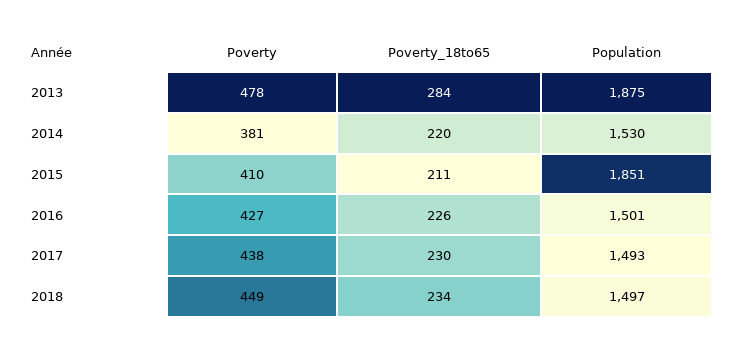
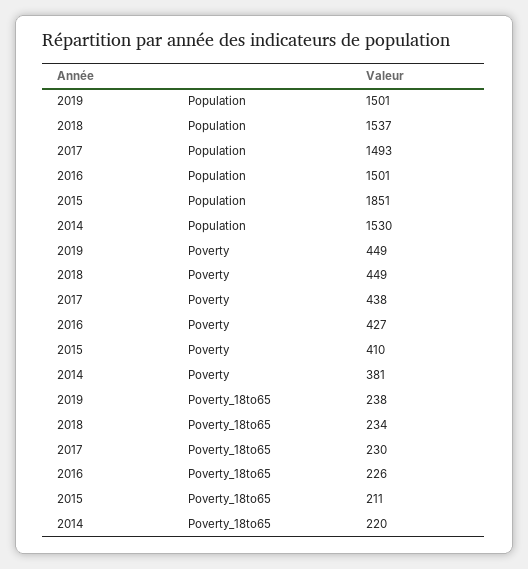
Poverty, 2013: 478 -> none
Poverty_18to65, 2013: 284 -> none
Population, 2013: 1875 -> none
Population, 2018: 1497 -> 1537
Population, 2019: none -> 1501
Poverty, 2019: none -> 449
Poverty_18to65, 2019: none -> 238

